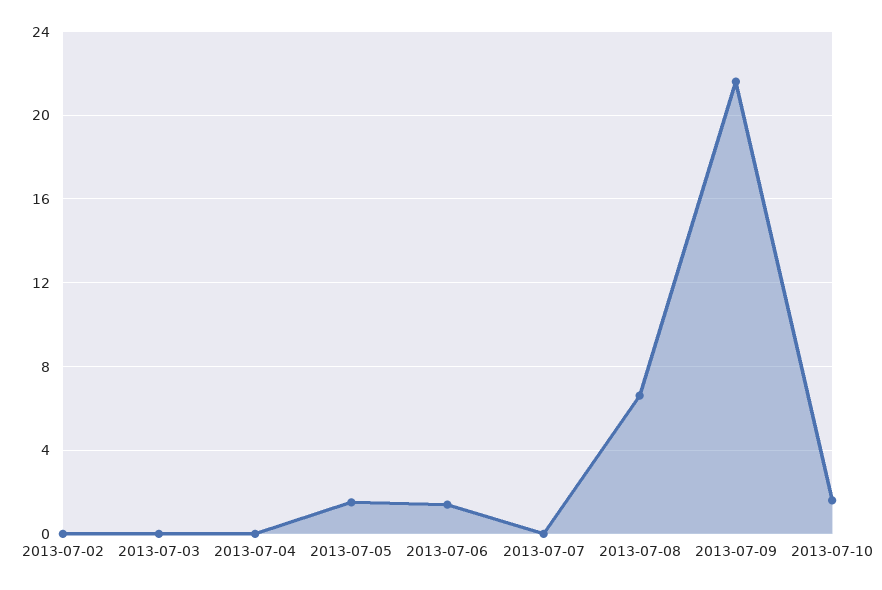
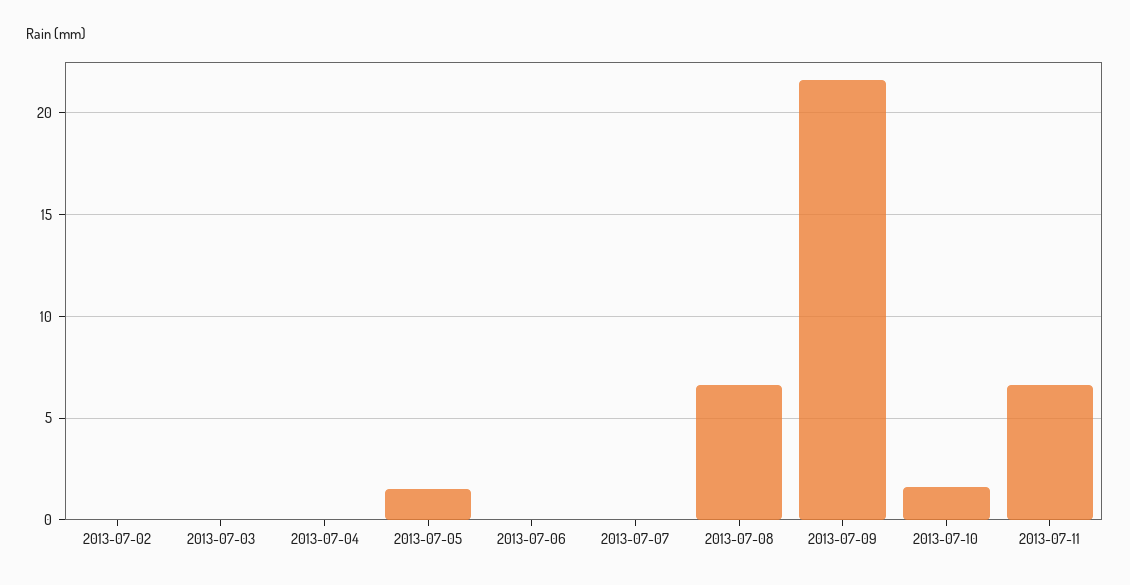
2013-07-06: 1.5 -> 0
2013-07-11: none -> 6.5

